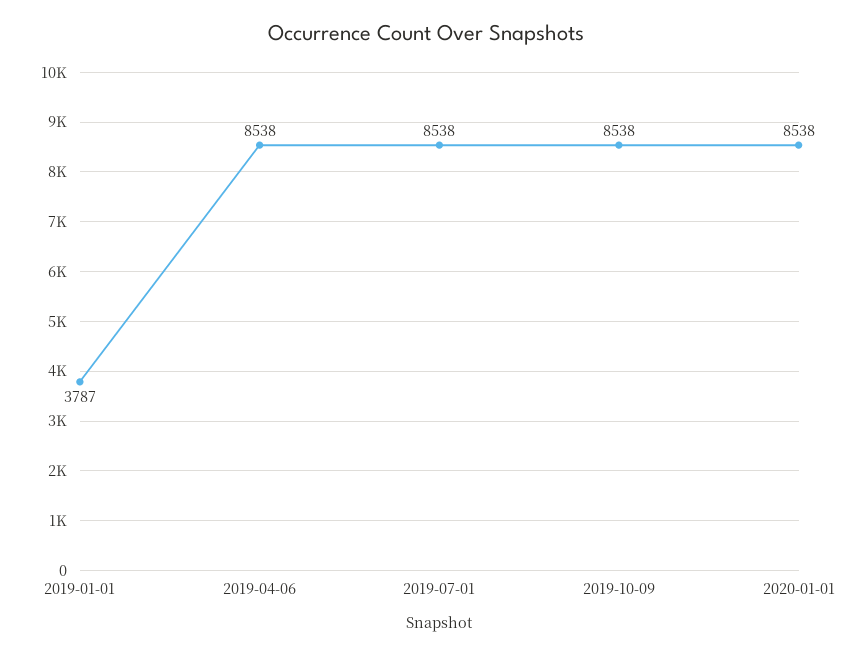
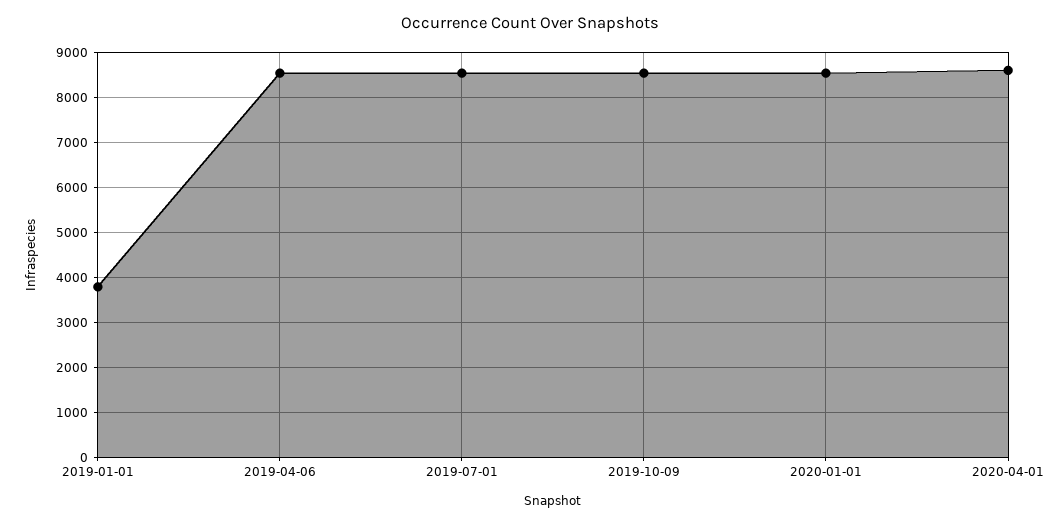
2020-04-01: none -> 8600

